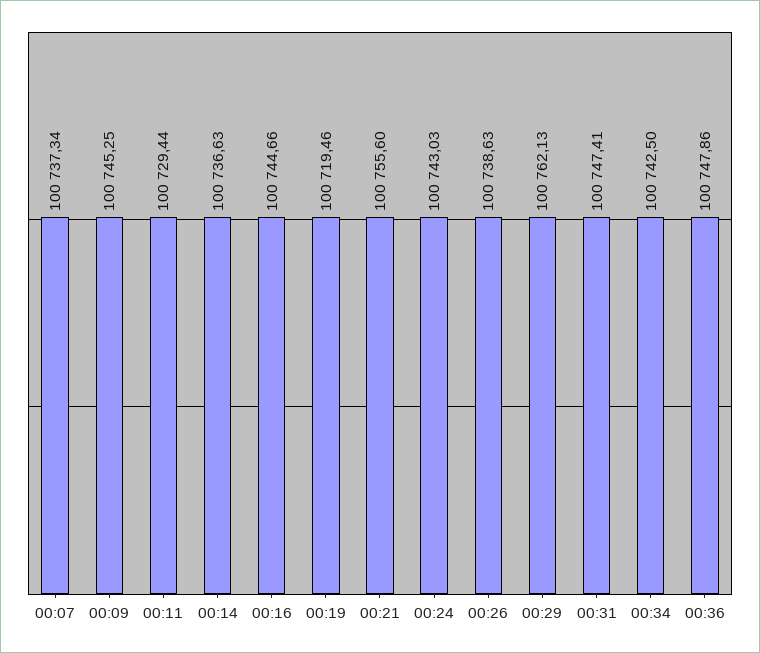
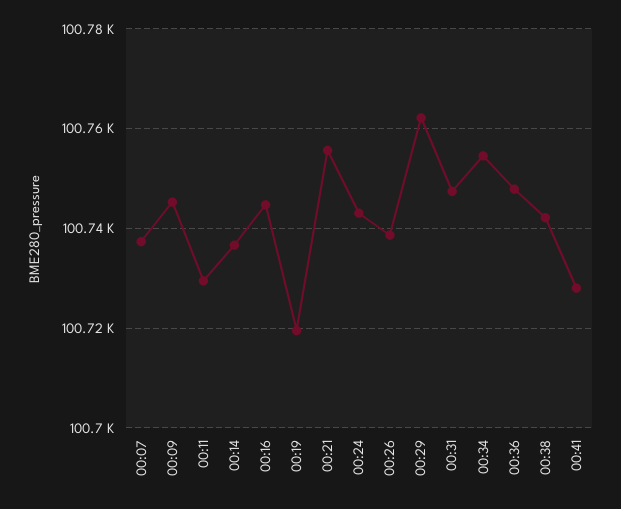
00:34: 100742.5 -> 100754
00:38: none -> 100742
00:41: none -> 100728

